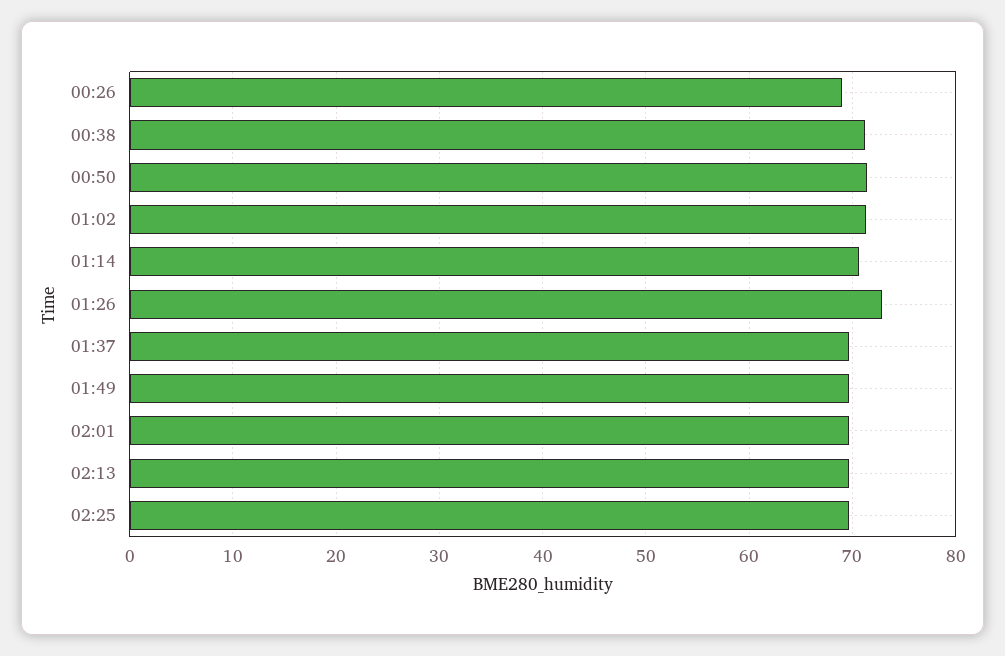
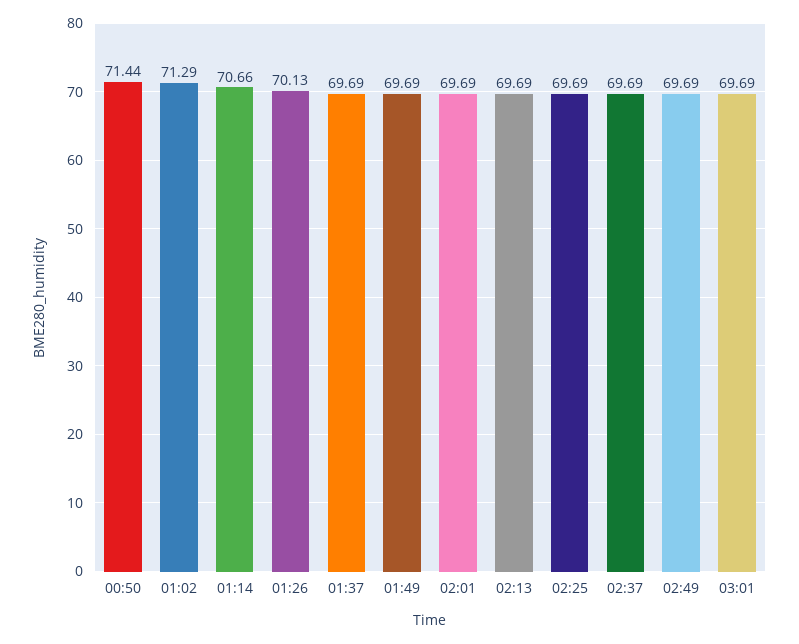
00:26: 69 -> none
00:38: 71 -> none
01:26: 73 -> 70.13
02:37: none -> 69.69
02:49: none -> 69.69
03:01: none -> 69.69

